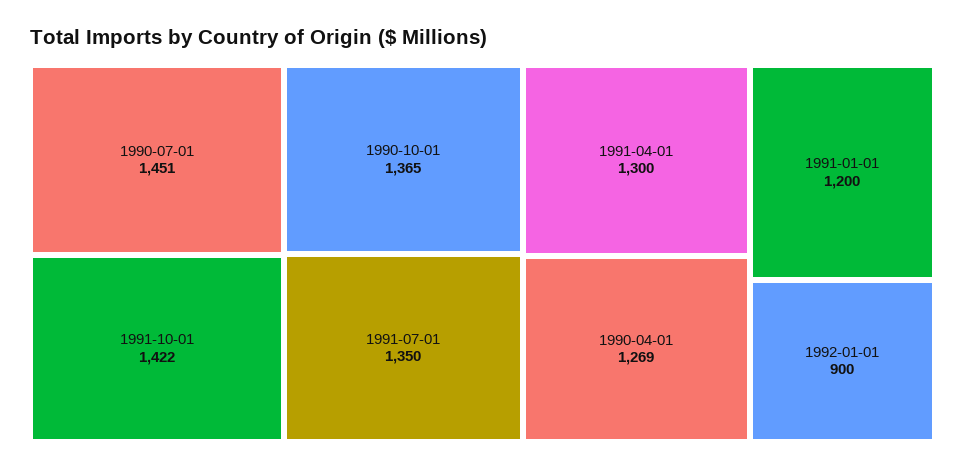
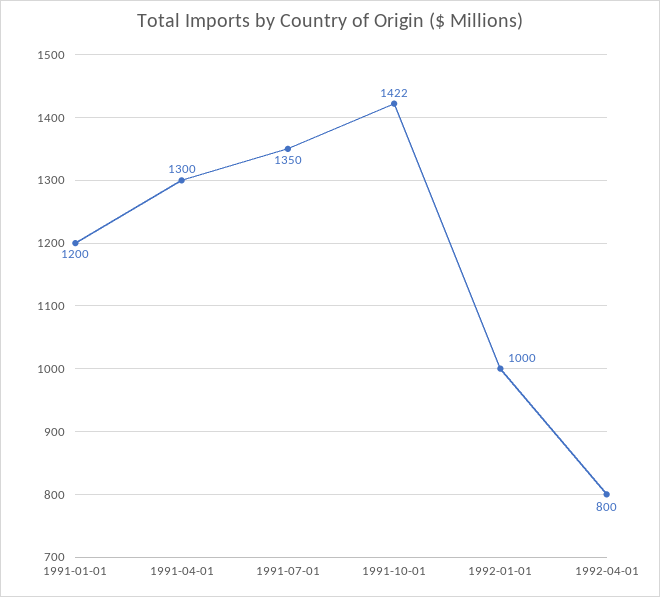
1990-07-01: 1451 -> none
1990-10-01: 1365 -> none
1990-04-01: 1269 -> none
1992-01-01: 900 -> 1000
1992-04-01: none -> 800

